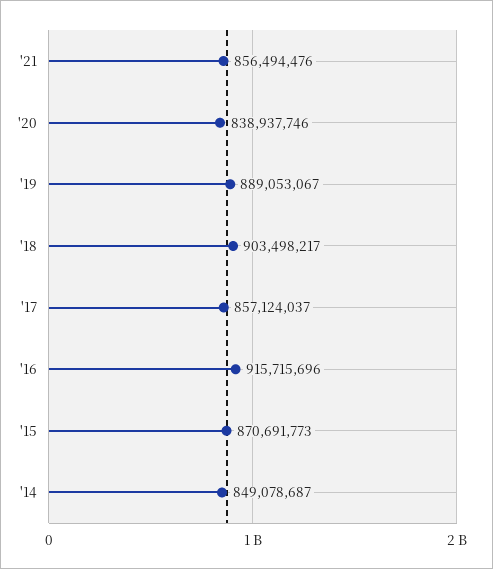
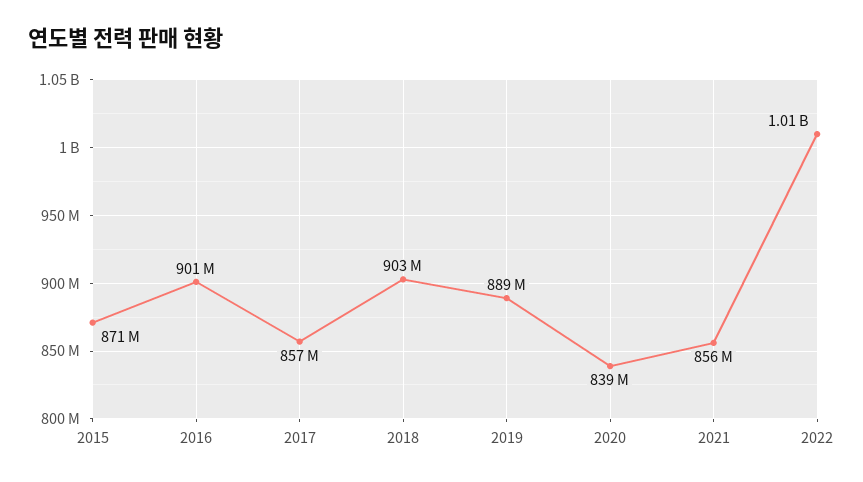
'16: 915715696 -> 901000000
'14: 849078687 -> none
2022: none -> 1010000000

